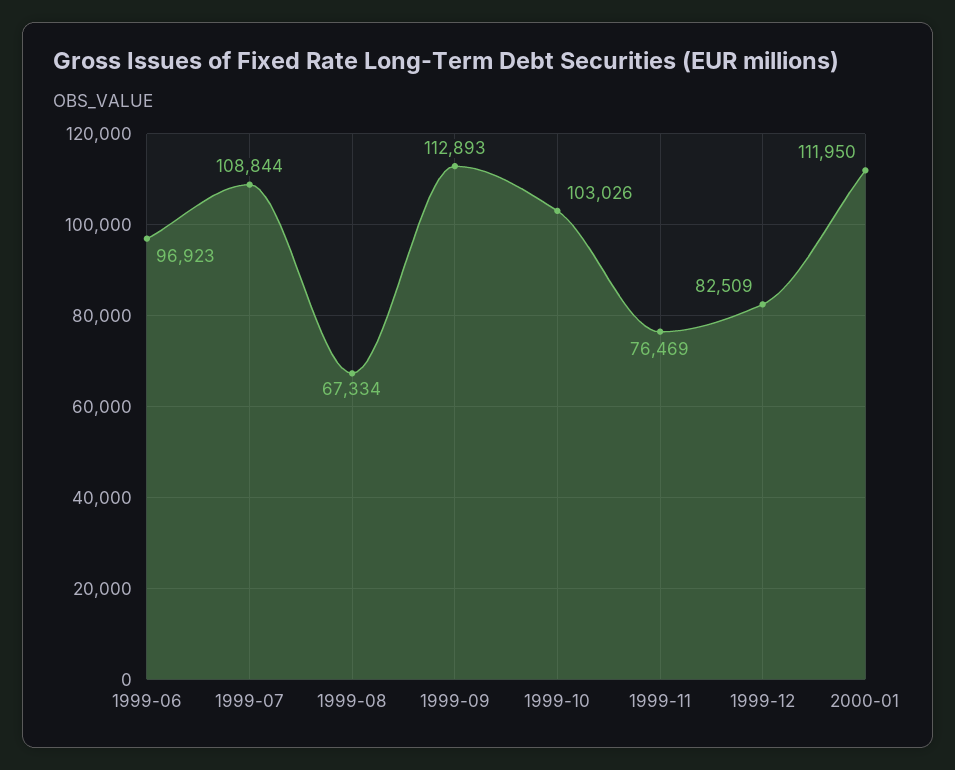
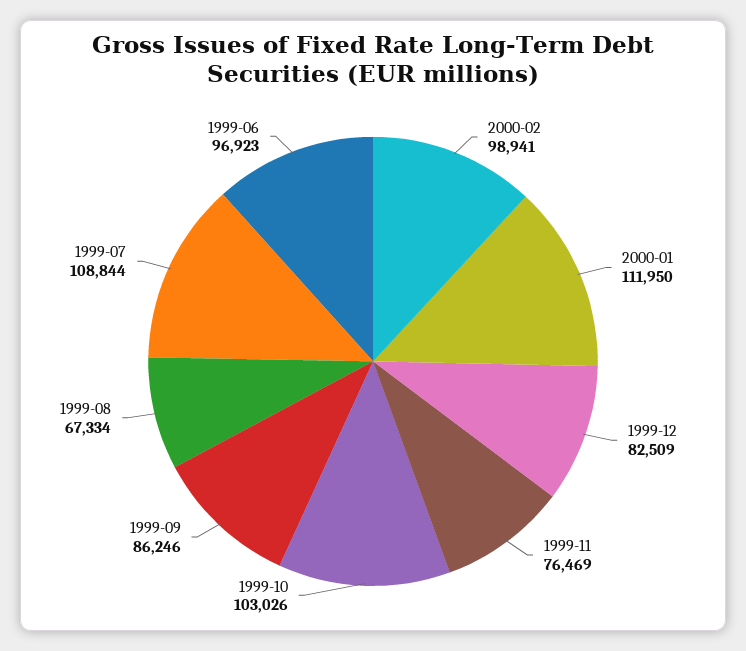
1999-09: 112893 -> 86246
2000-02: none -> 98941

